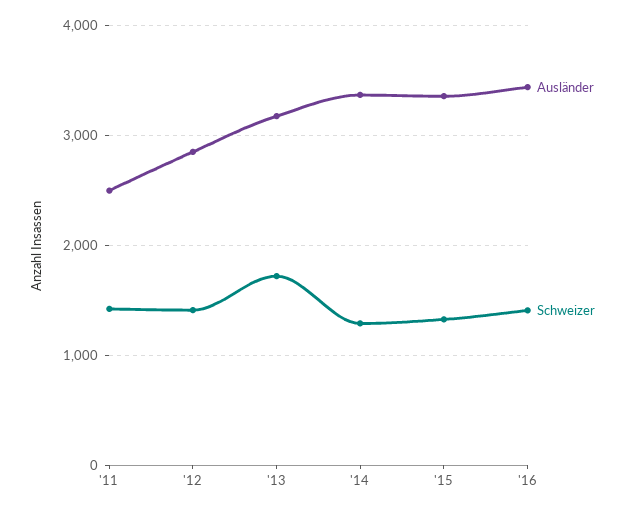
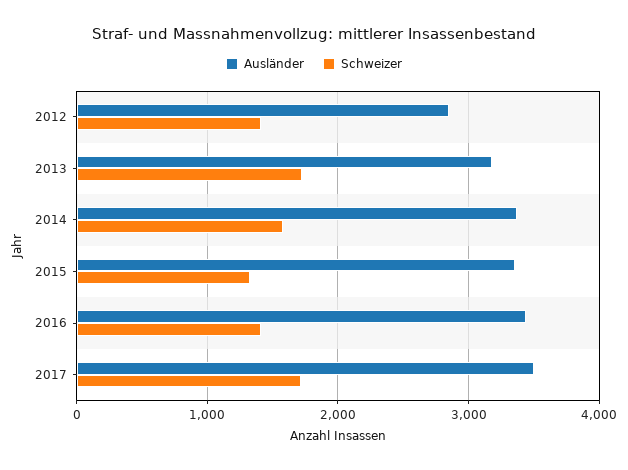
Ausländer, '11: 2500 -> none
Schweizer, '11: 1400 -> none
Schweizer, '14: 1300 -> 1600
Ausländer, 2017: none -> 3500
Schweizer, 2017: none -> 1700

